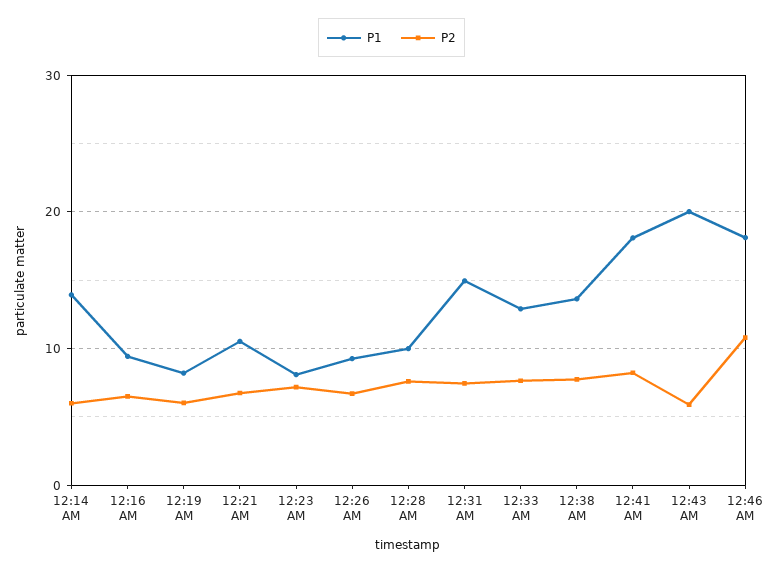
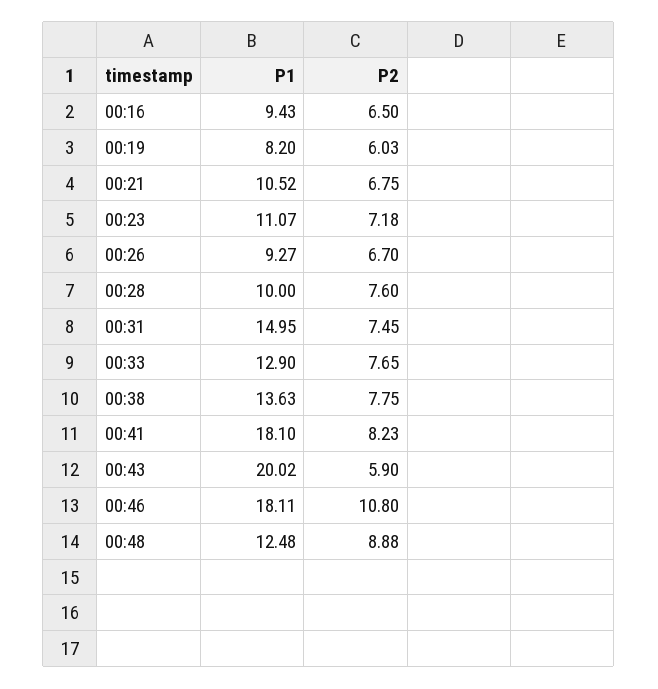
P1, 12:14 AM: 14 -> none
P2, 12:14 AM: 6 -> none
P1, 12:23 AM: 8 -> 11.07
P1, 00:48: none -> 12.48
P2, 00:48: none -> 8.88

